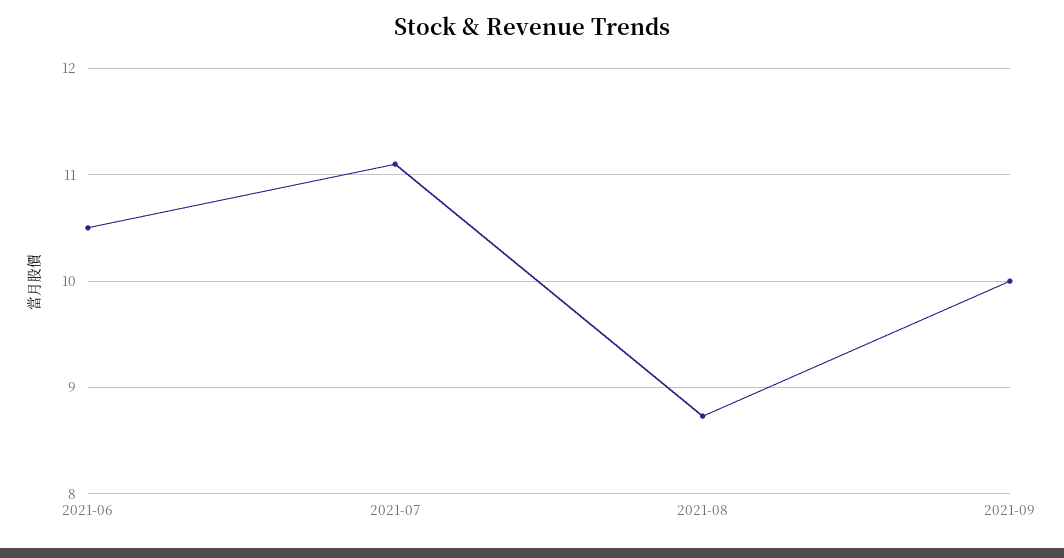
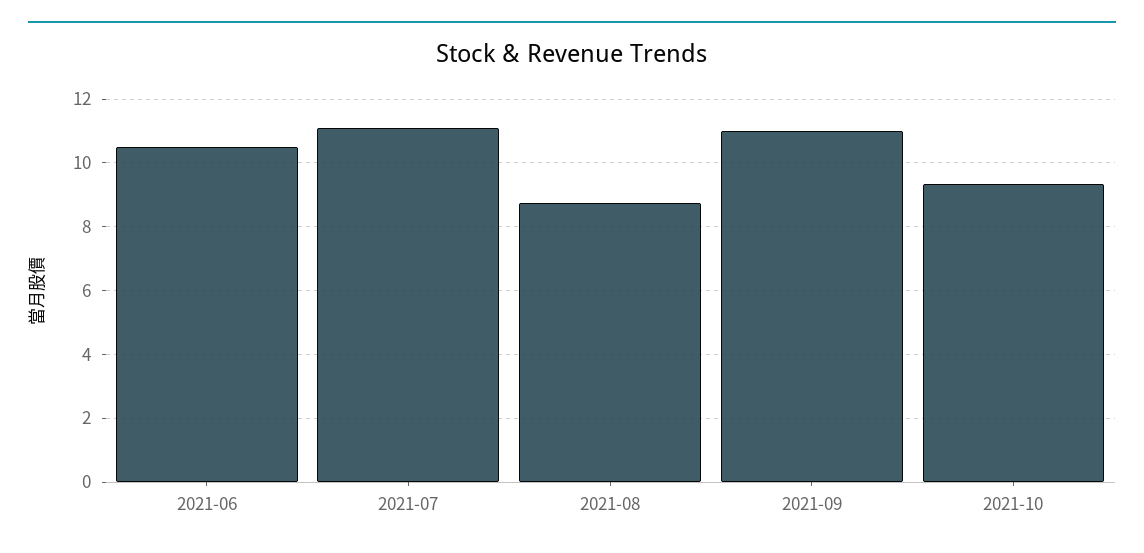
2021-09: 10 -> 11
2021-10: none -> 9.4

